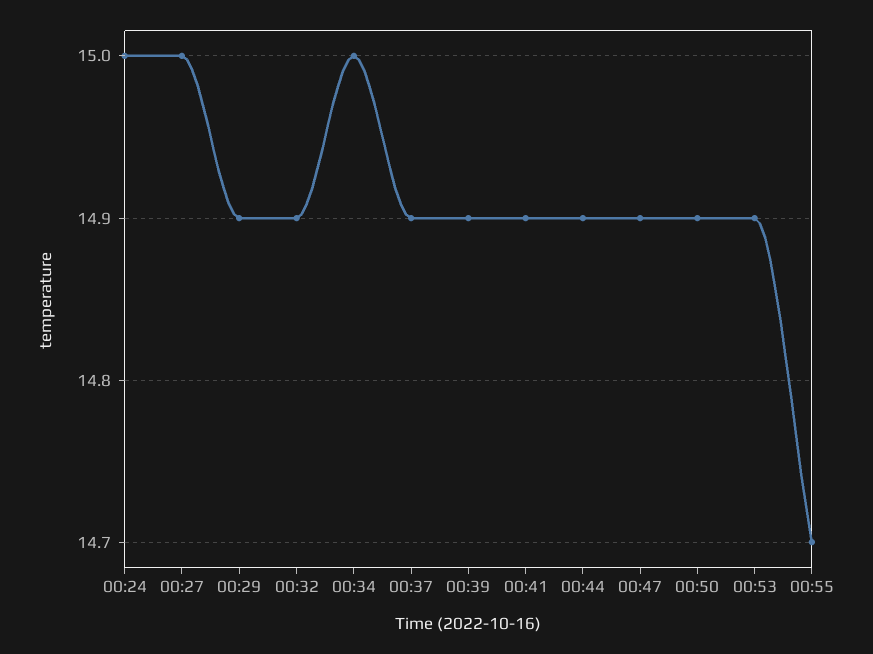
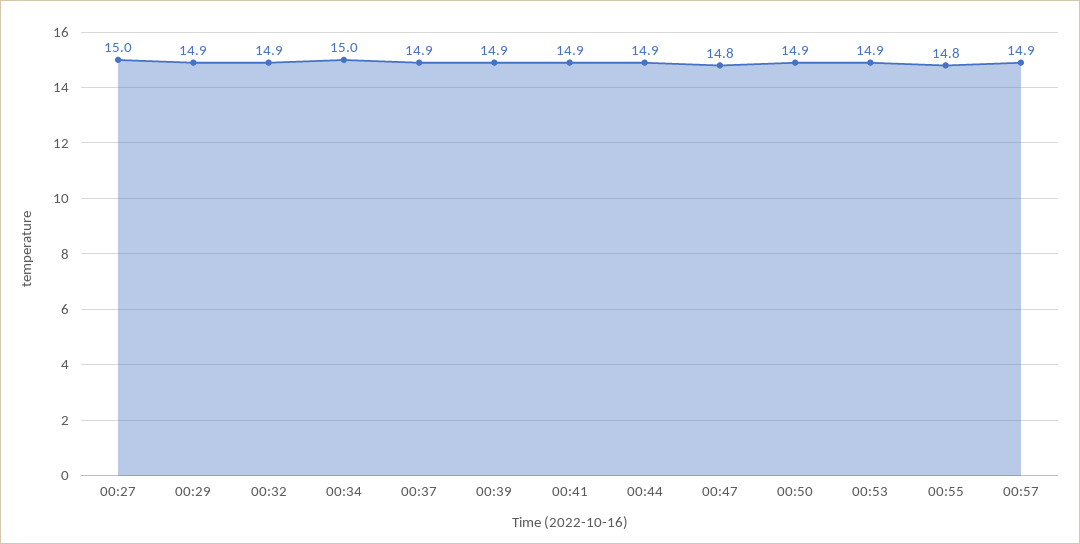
00:24: 15 -> none
00:47: 14.9 -> 14.8
00:55: 14.7 -> 14.8
00:57: none -> 14.9

